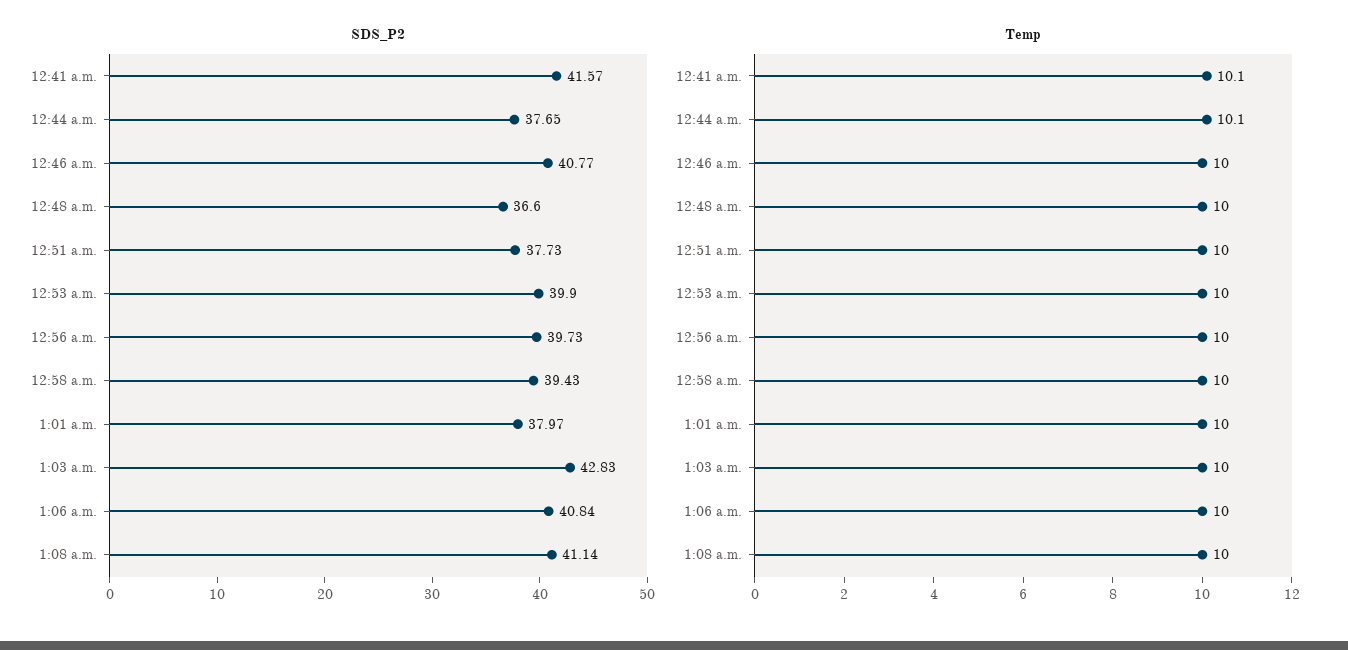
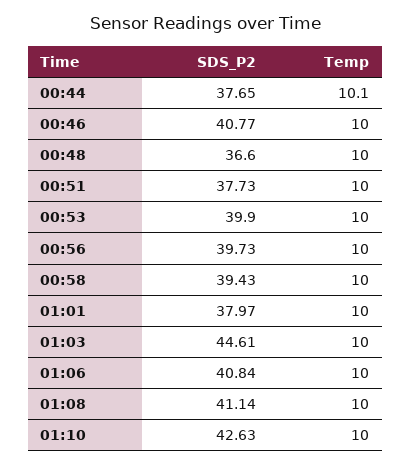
SDS_P2, 12:41 a.m.: 41.57 -> none
SDS_P2, 1:03 a.m.: 42.83 -> 44.61
Temp, 12:41 a.m.: 10.1 -> none
SDS_P2, 01:10: none -> 42.63
Temp, 01:10: none -> 10

